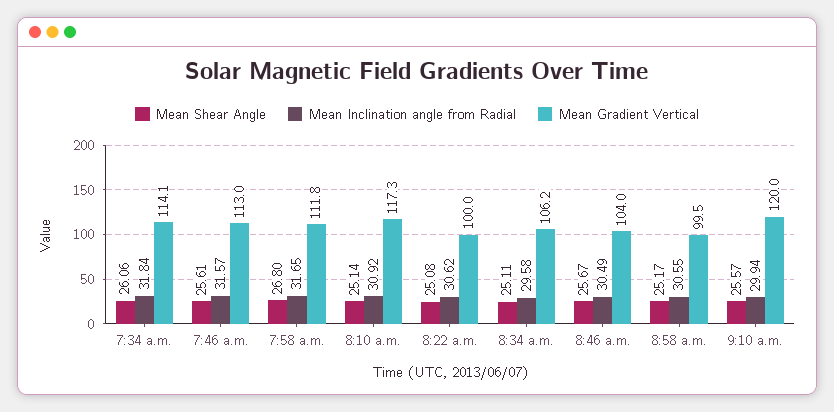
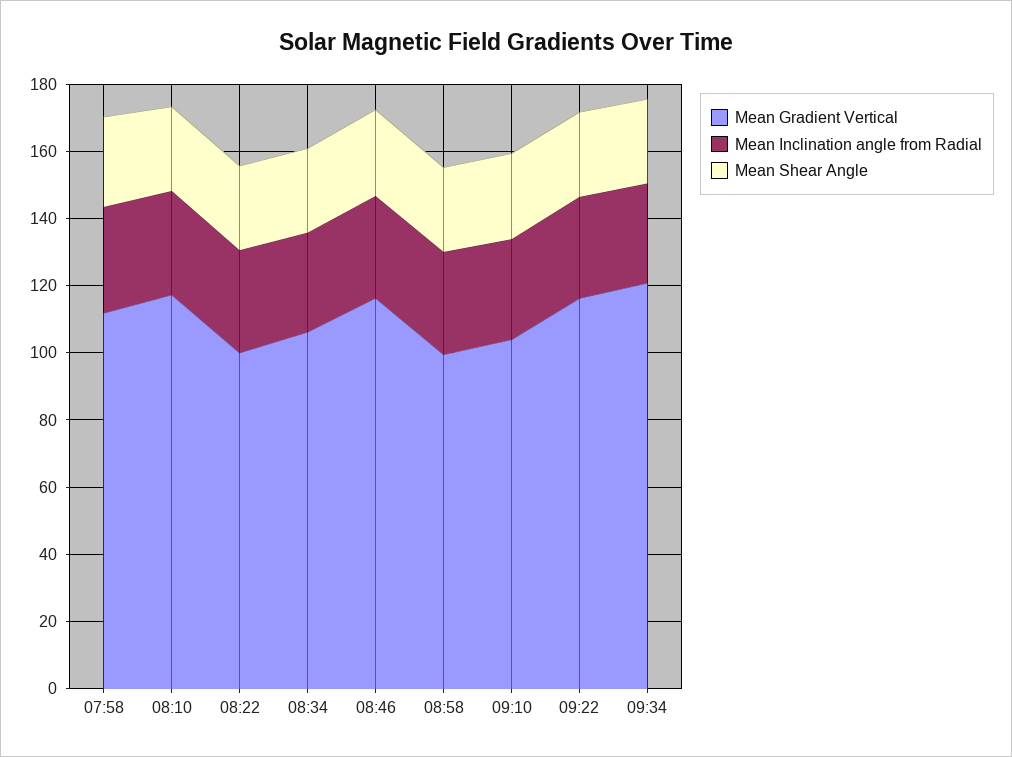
Mean Shear Angle, 7:34 a.m.: 26.06 -> none
Mean Inclination angle from Radial, 7:34 a.m.: 31.84 -> none
Mean Gradient Vertical, 7:34 a.m.: 114.1 -> none
Mean Shear Angle, 7:46 a.m.: 25.61 -> none
Mean Inclination angle from Radial, 7:46 a.m.: 31.57 -> none
Mean Gradient Vertical, 7:46 a.m.: 113 -> none
Mean Gradient Vertical, 8:46 a.m.: 104 -> 115
Mean Gradient Vertical, 9:10 a.m.: 120 -> 105
Mean Gradient Vertical, 09:22: none -> 115
Mean Inclination angle from Radial, 09:22: none -> 30
Mean Shear Angle, 09:22: none -> 25
Mean Gradient Vertical, 09:34: none -> 120
Mean Inclination angle from Radial, 09:34: none -> 30
Mean Shear Angle, 09:34: none -> 25

